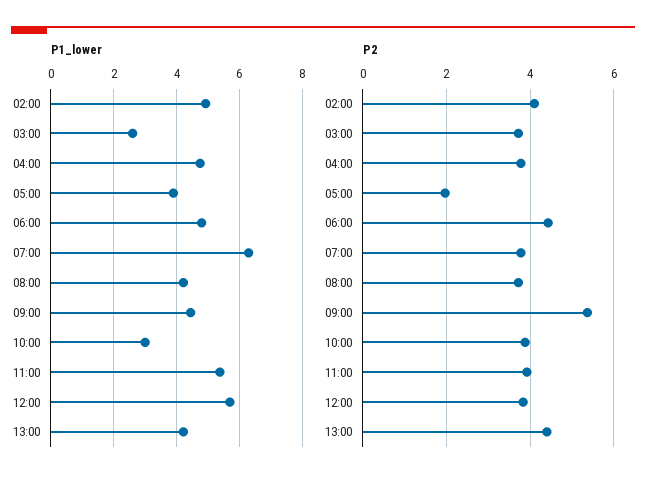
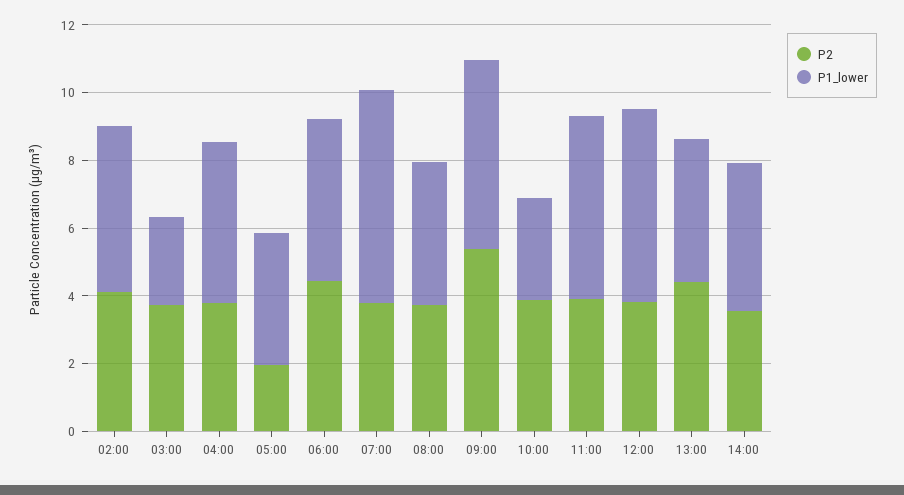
P1_lower, 09:00: 4.4 -> 5.5
P2, 14:00: none -> 3.5
P1_lower, 14:00: none -> 4.5

